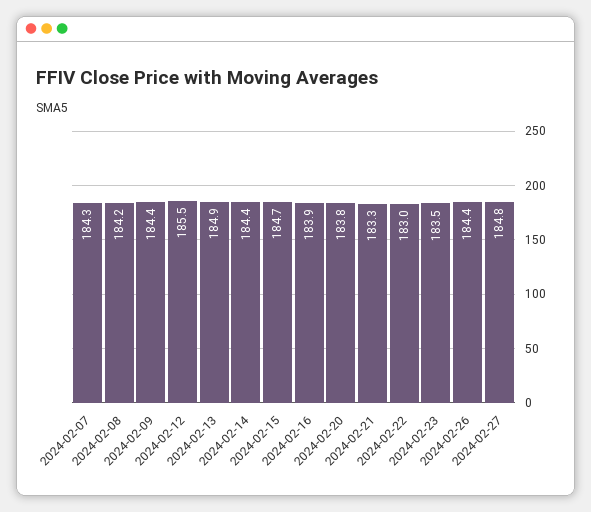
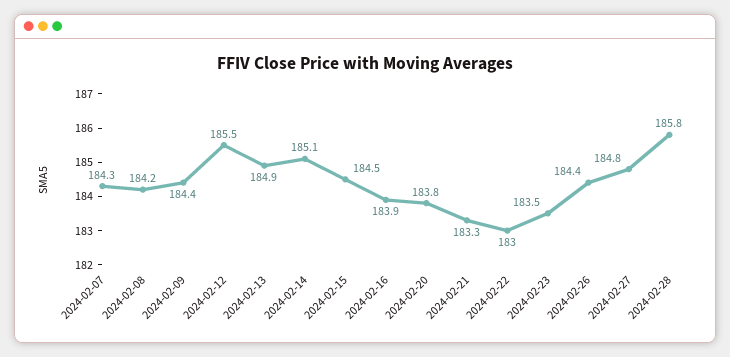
2024-02-14: 184.4 -> 185.1
2024-02-15: 184.7 -> 184.5
2024-02-28: none -> 185.8

